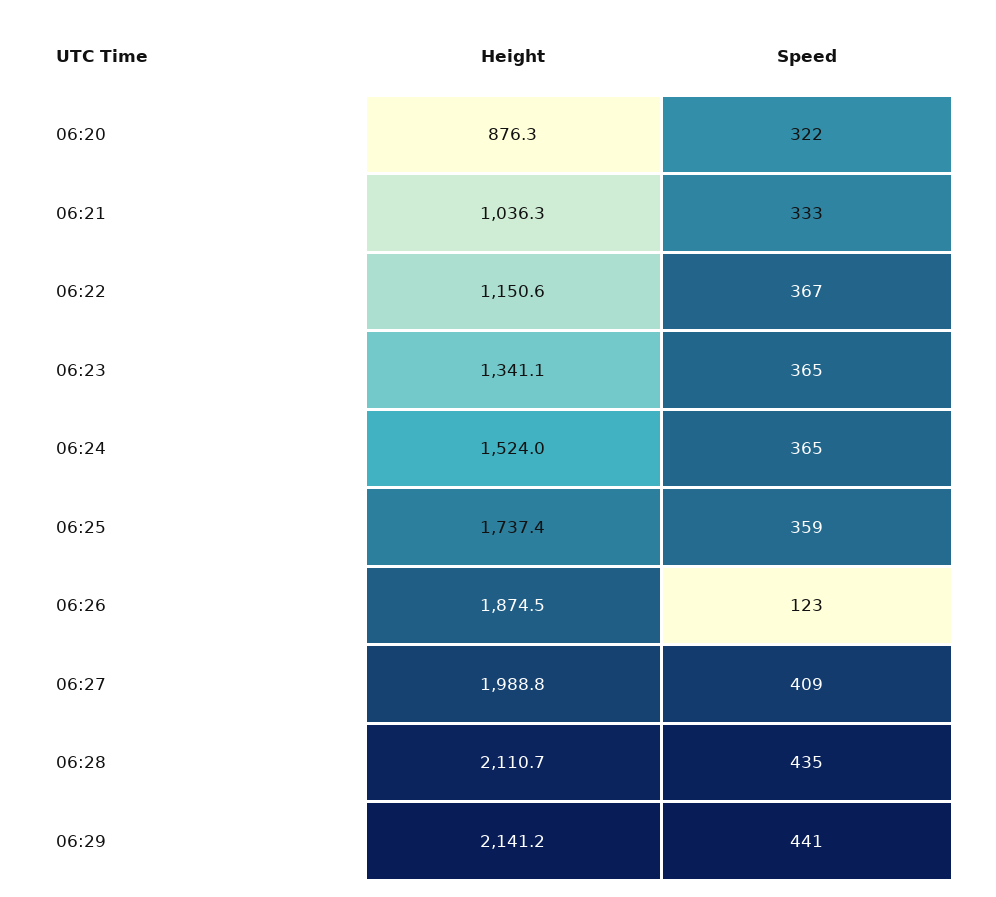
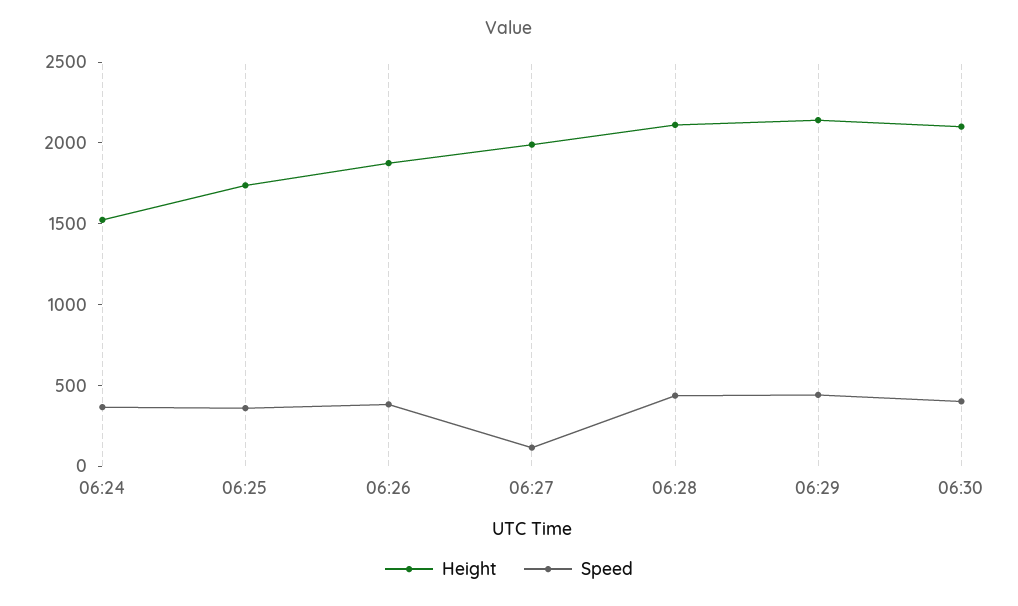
Height, 06:20: 876.3 -> none
Speed, 06:20: 322 -> none
Height, 06:21: 1036.3 -> none
Speed, 06:21: 333 -> none
Height, 06:22: 1150.6 -> none
Speed, 06:22: 367 -> none
Height, 06:23: 1341.1 -> none
Speed, 06:23: 365 -> none
Speed, 06:26: 123 -> 400
Speed, 06:27: 409 -> 100
Height, 06:30: none -> 2100
Speed, 06:30: none -> 400

